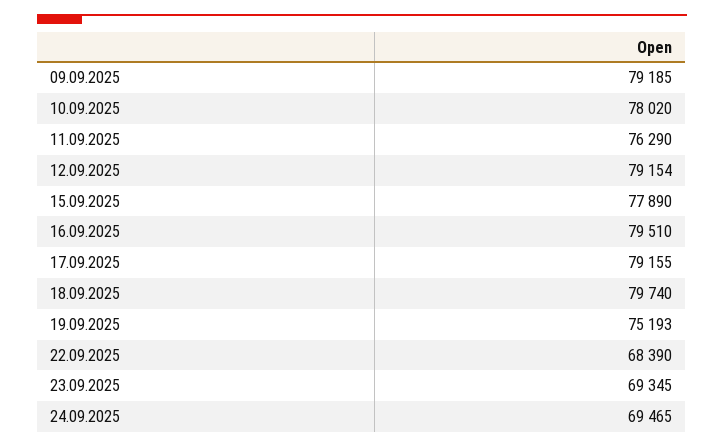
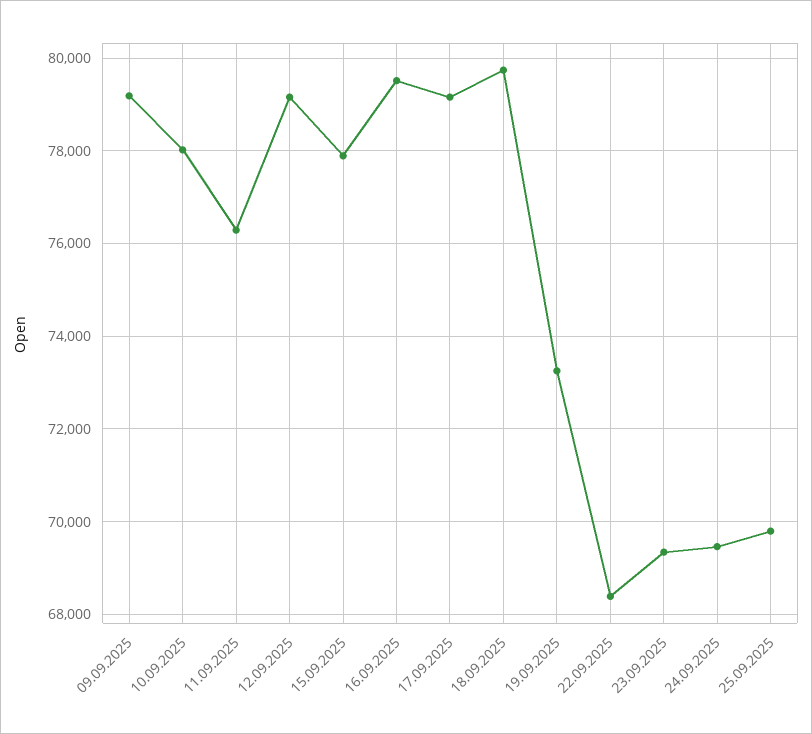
19.09.2025: 75193 -> 73200
25.09.2025: none -> 69800

